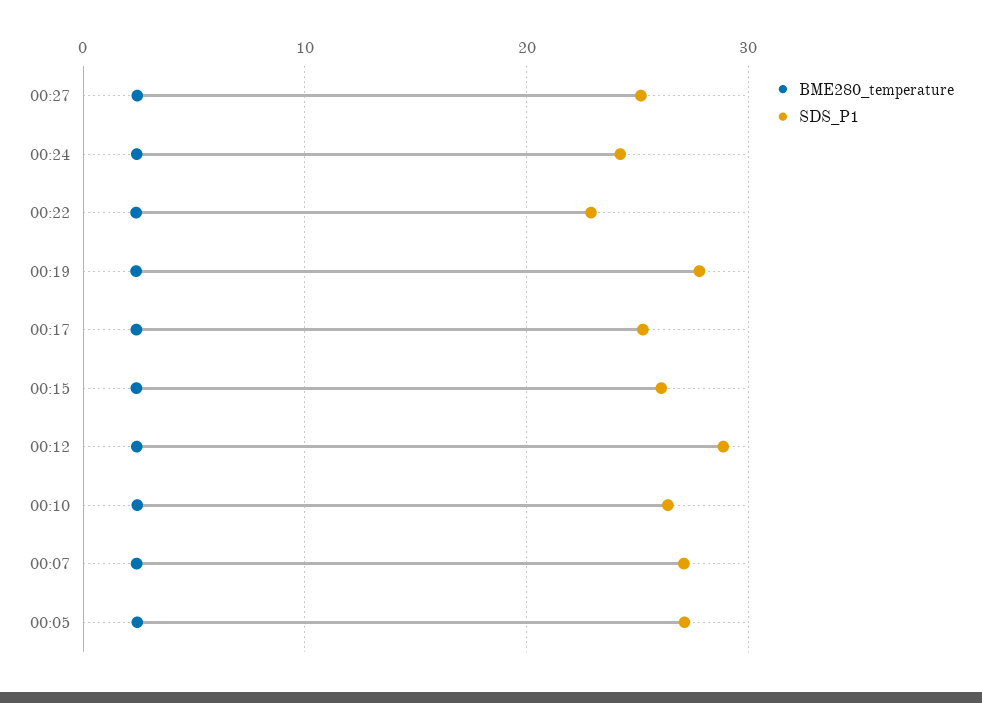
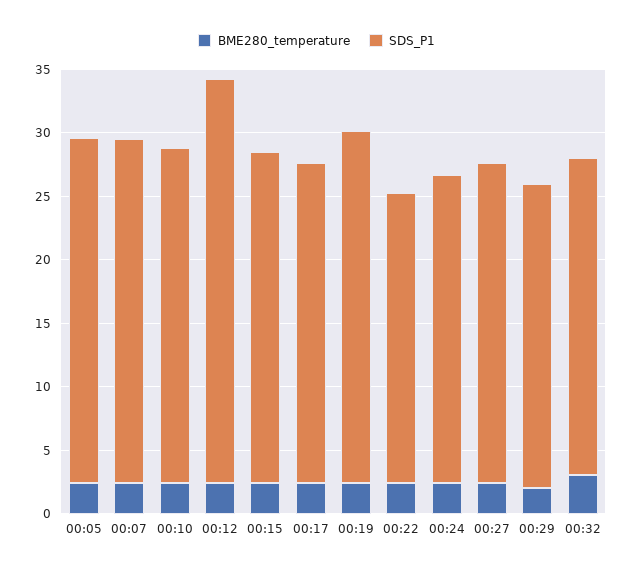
SDS_P1, 00:12: 29 -> 32
BME280_temperature, 00:29: none -> 2
SDS_P1, 00:29: none -> 24
BME280_temperature, 00:32: none -> 3
SDS_P1, 00:32: none -> 25

